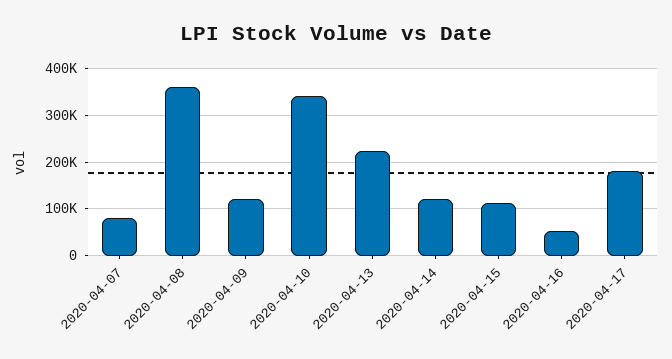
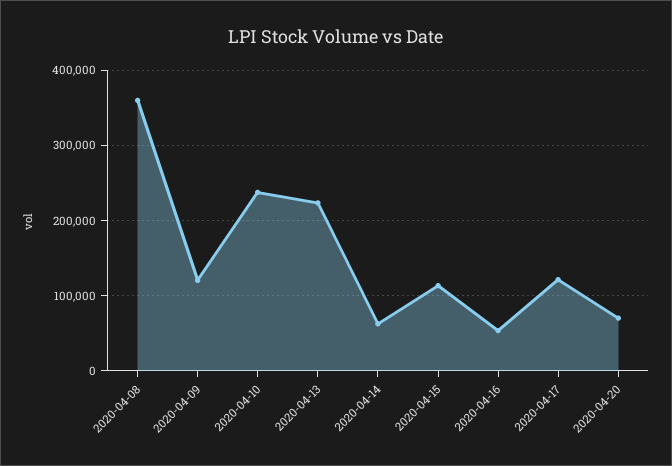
2020-04-07: 80000 -> none
2020-04-10: 340000 -> 240000
2020-04-14: 120000 -> 60000
2020-04-17: 180000 -> 120000
2020-04-20: none -> 70000

